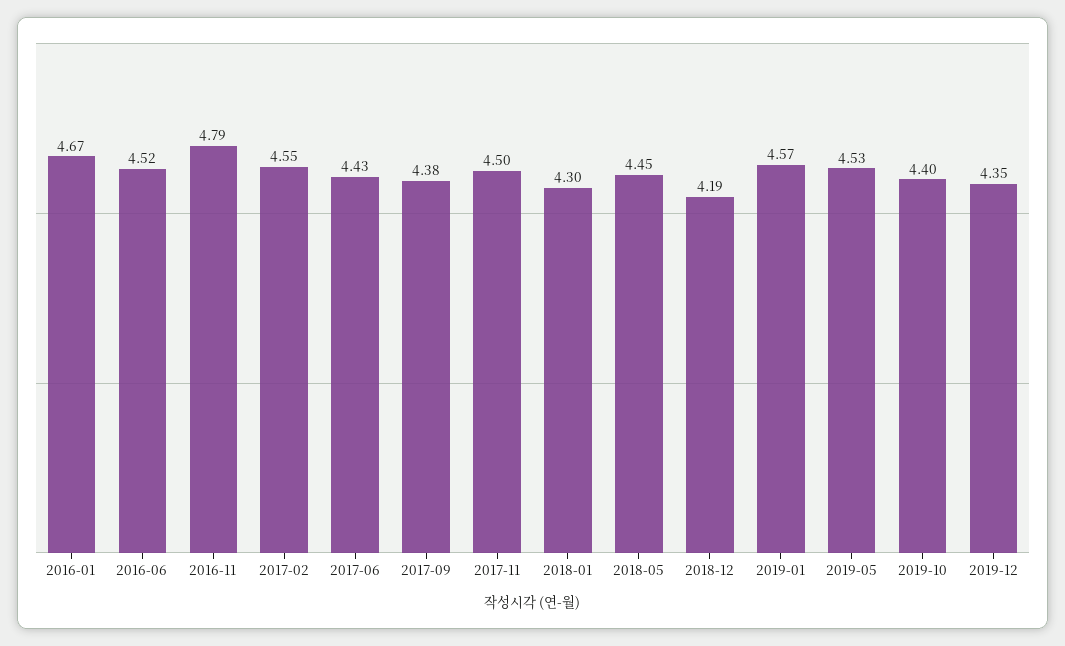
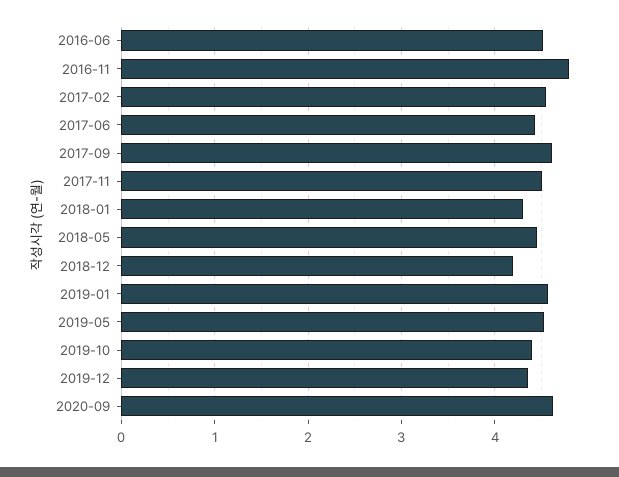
2016-01: 4.67 -> none
2017-09: 4.38 -> 4.6
2020-09: none -> 4.6

